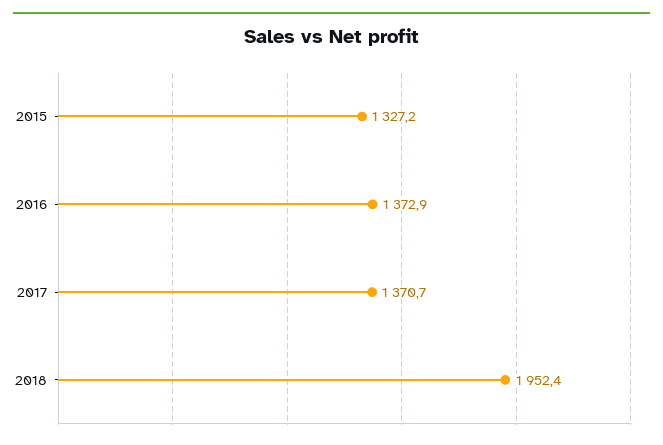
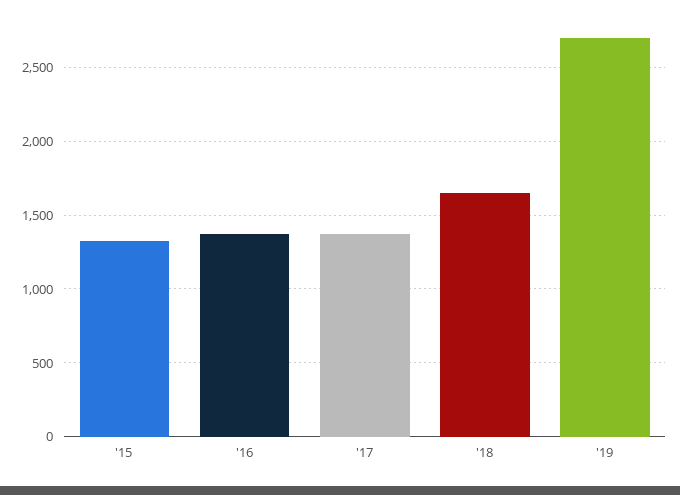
2018: 1952.4 -> 1650
'19: none -> 2700

